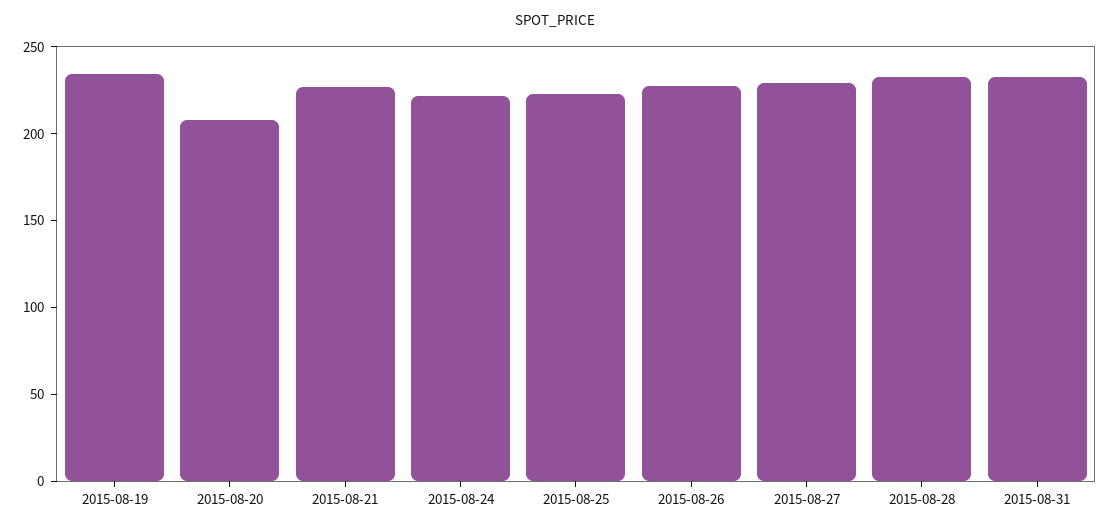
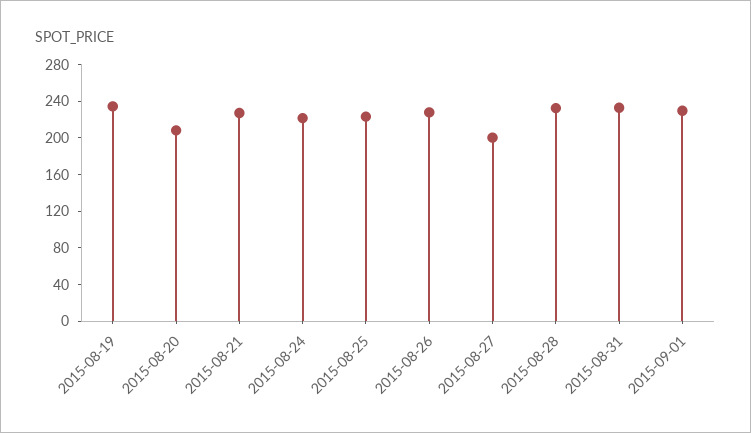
2015-08-27: 230 -> 200
2015-09-01: none -> 230

